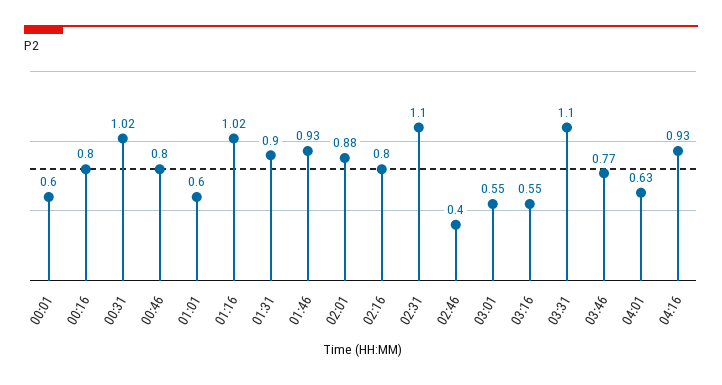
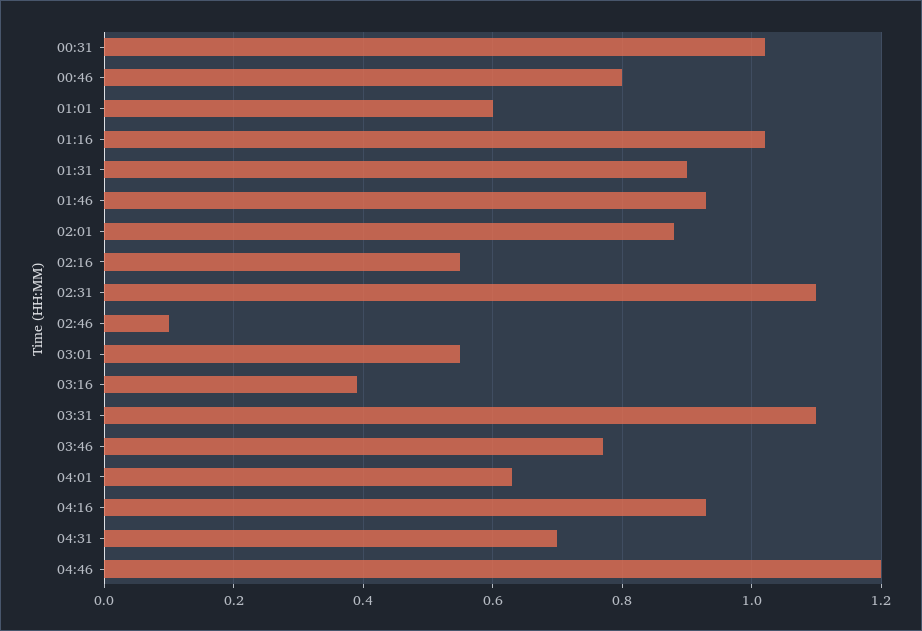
00:01: 0.6 -> none
00:16: 0.8 -> none
02:16: 0.8 -> 0.55
02:46: 0.4 -> 0.1
03:16: 0.55 -> 0.4
04:31: none -> 0.7
04:46: none -> 1.2

